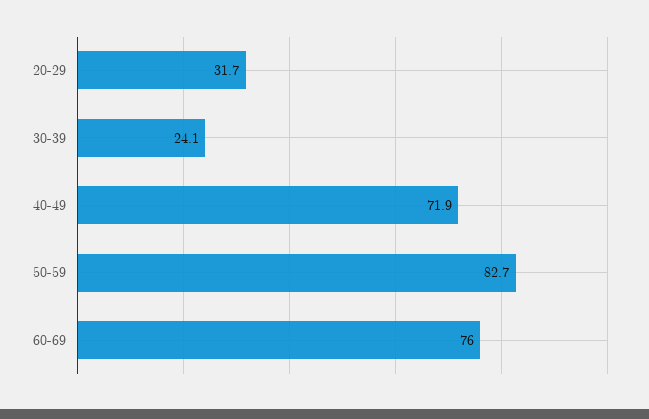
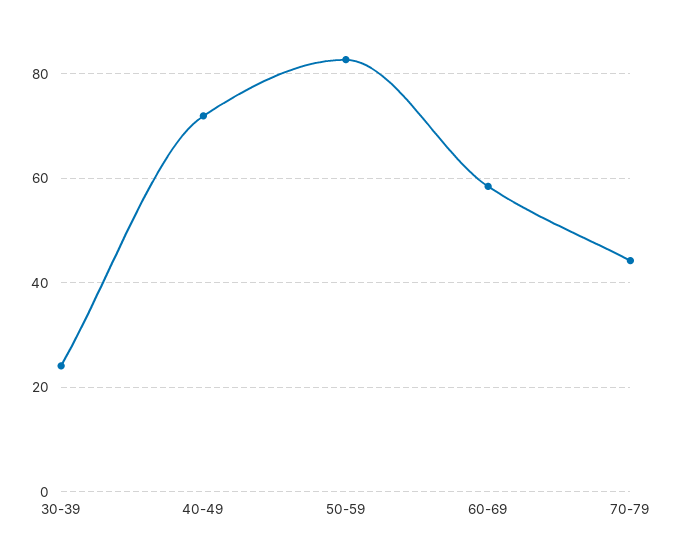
20-29: 31.7 -> none
60-69: 76 -> 58
70-79: none -> 44

